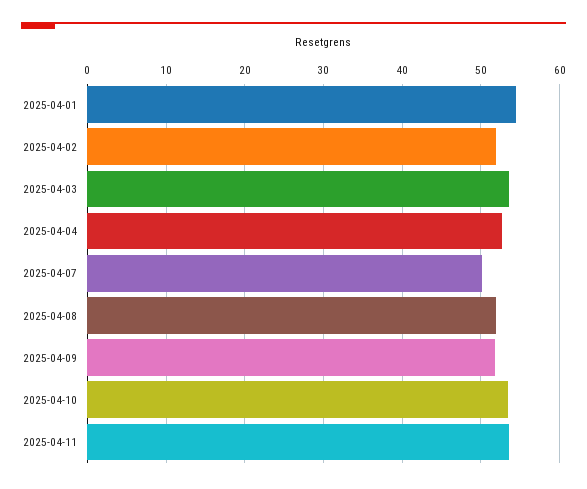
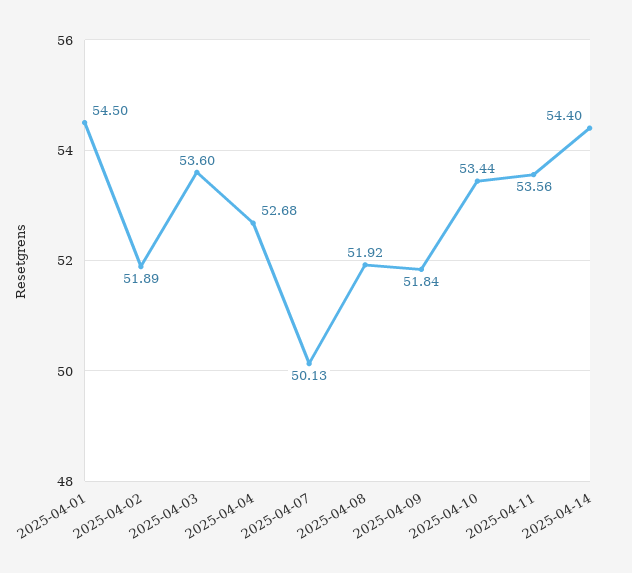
2025-04-14: none -> 54.4

